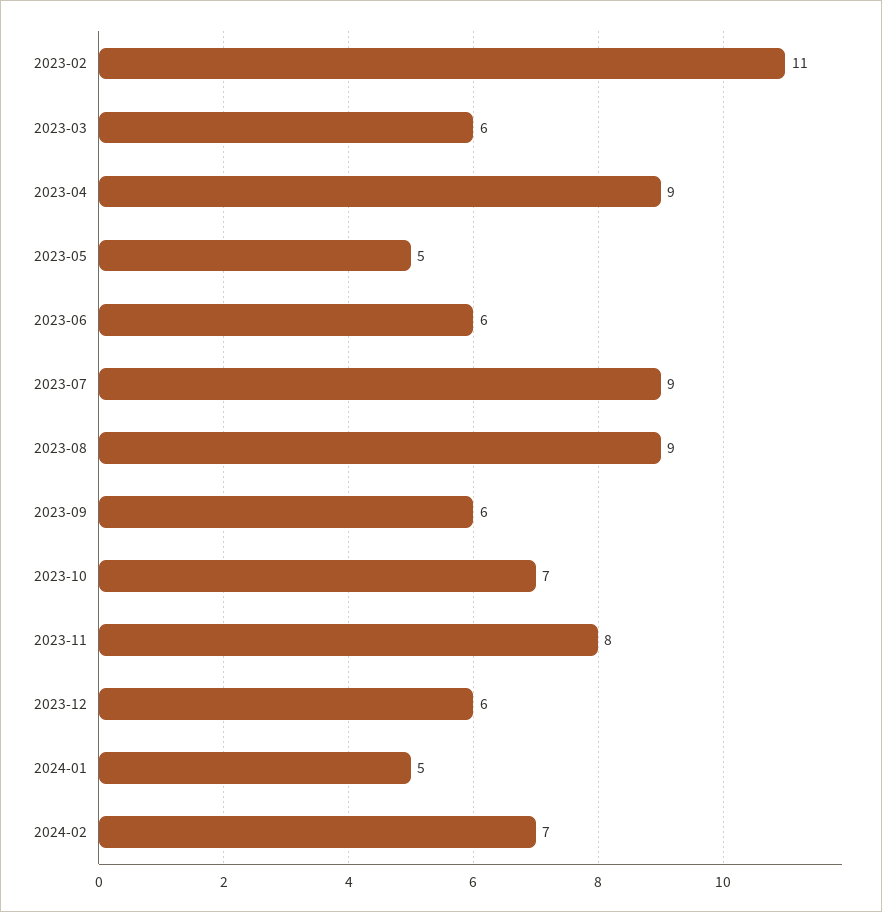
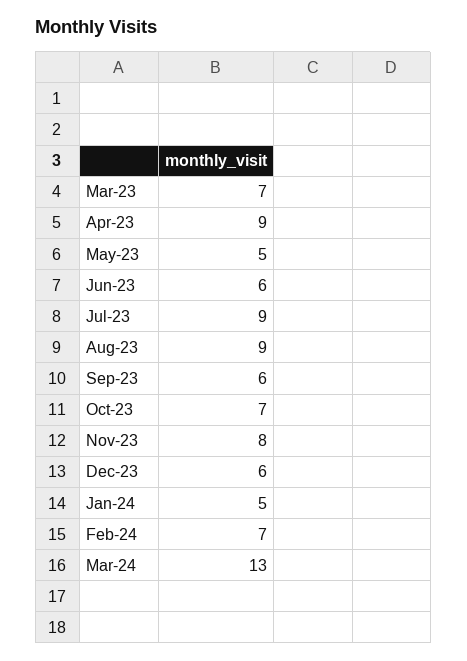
2023-02: 11 -> none
2023-03: 6 -> 7
Mar-24: none -> 13

